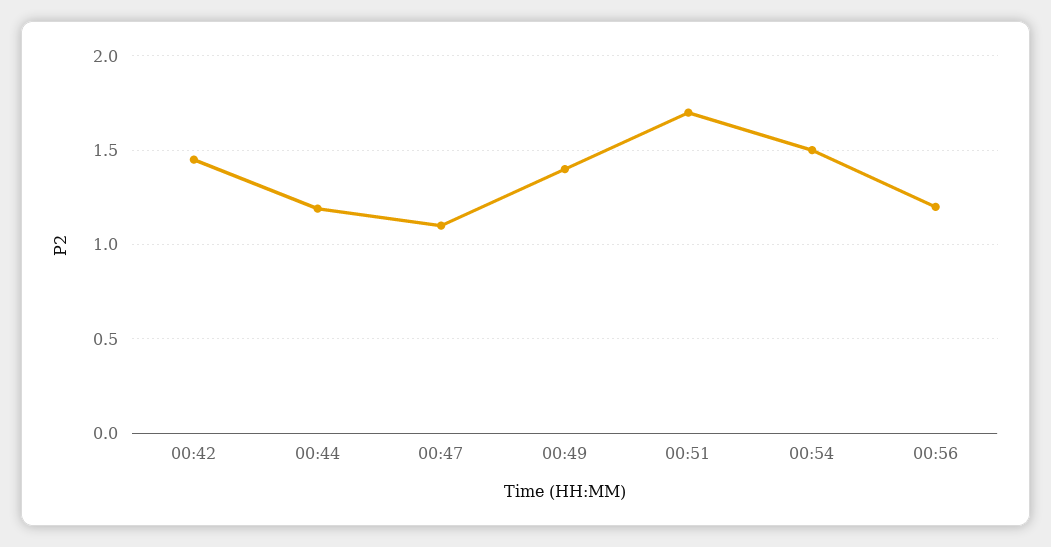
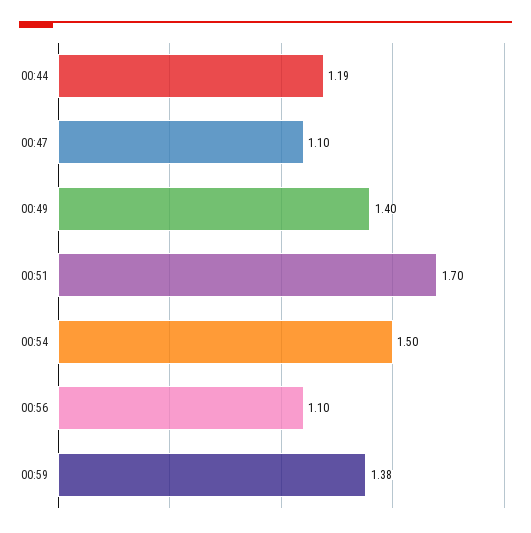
00:42: 1.45 -> none
00:56: 1.2 -> 1.1
00:59: none -> 1.38

